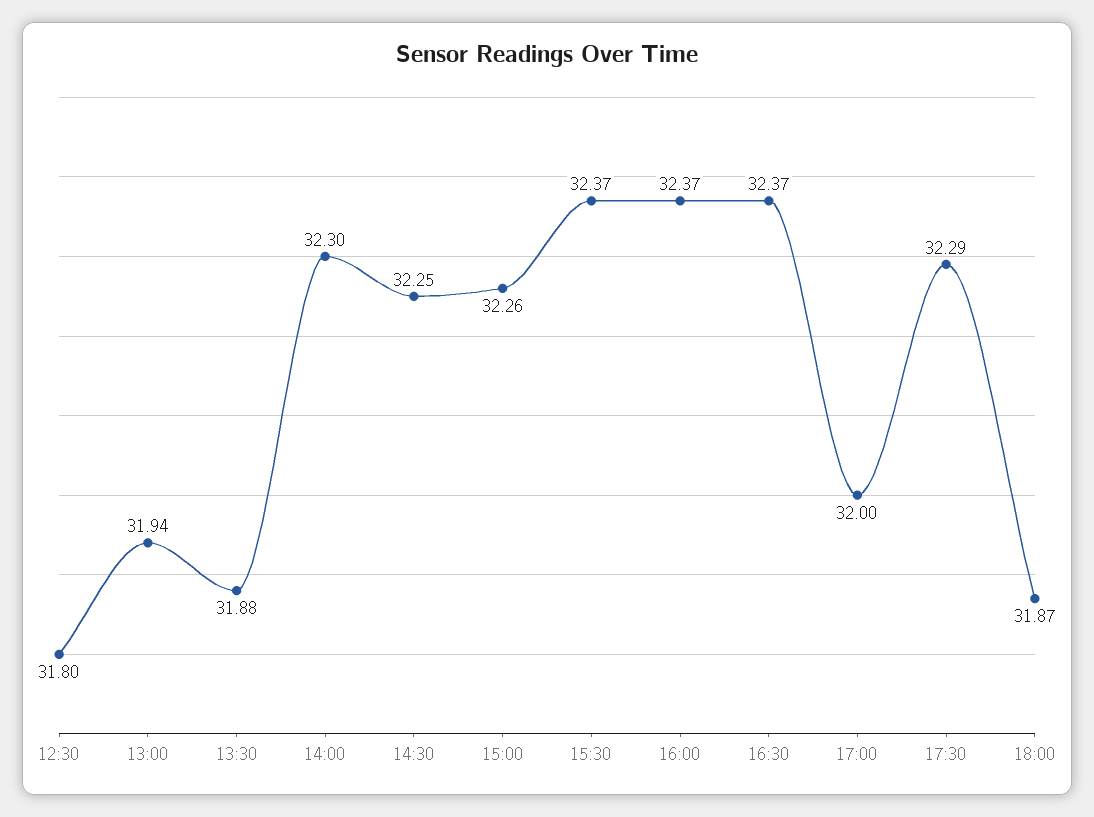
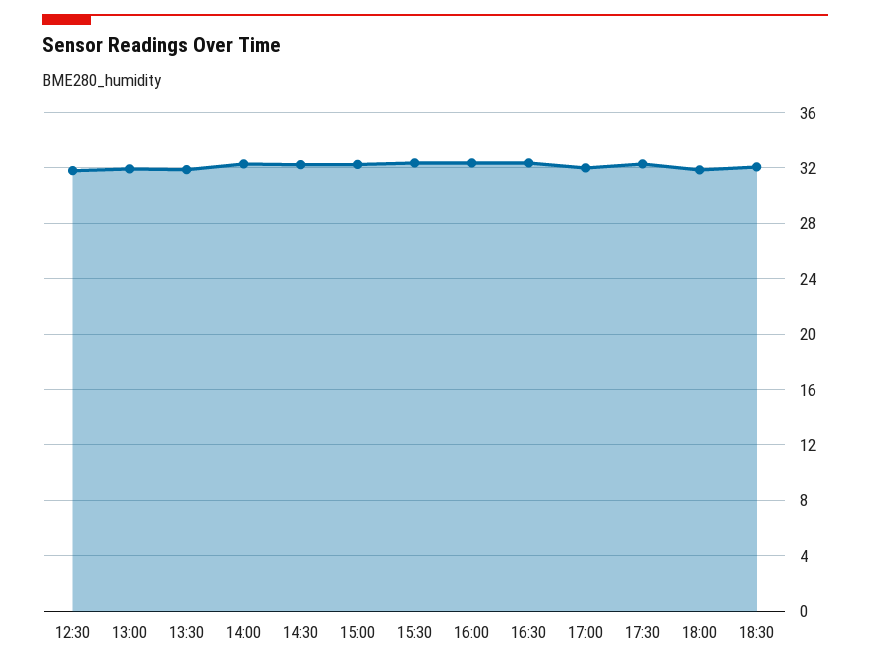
18:30: none -> 32

